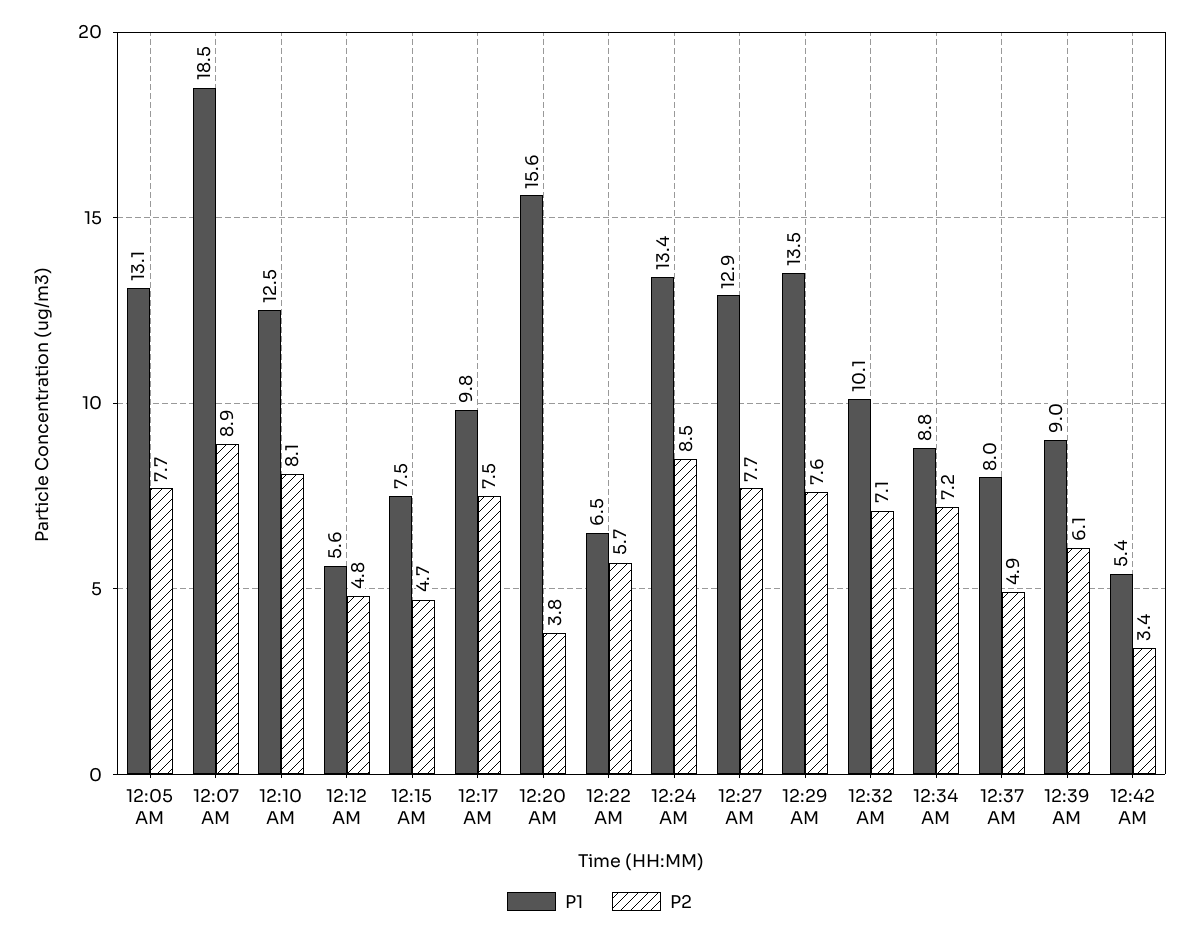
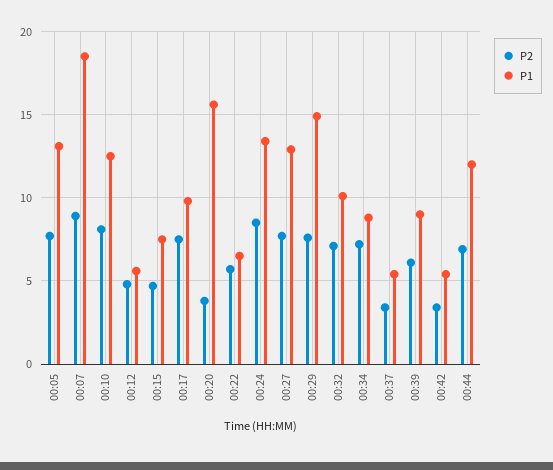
P1, 12:29 AM: 13.5 -> 15
P1, 12:37 AM: 8 -> 5.5
P2, 12:37 AM: 4.9 -> 3.5
P2, 00:44: none -> 7
P1, 00:44: none -> 12

